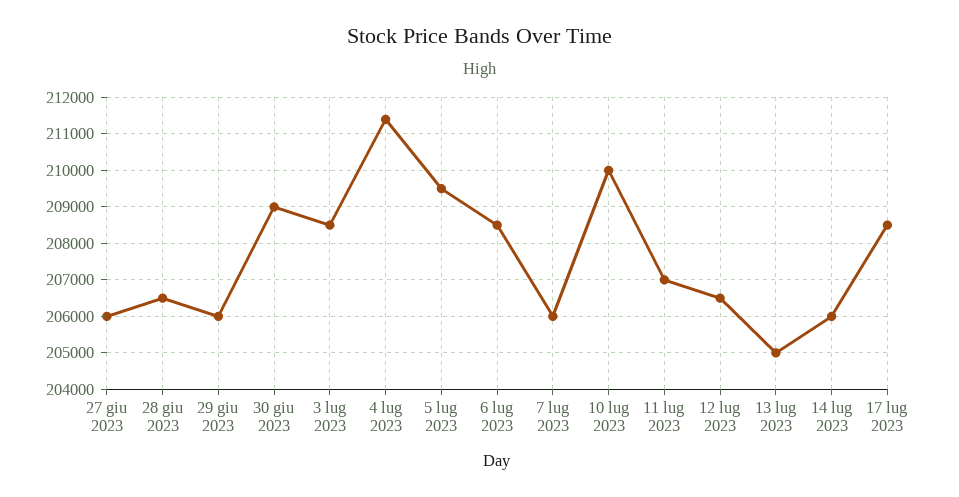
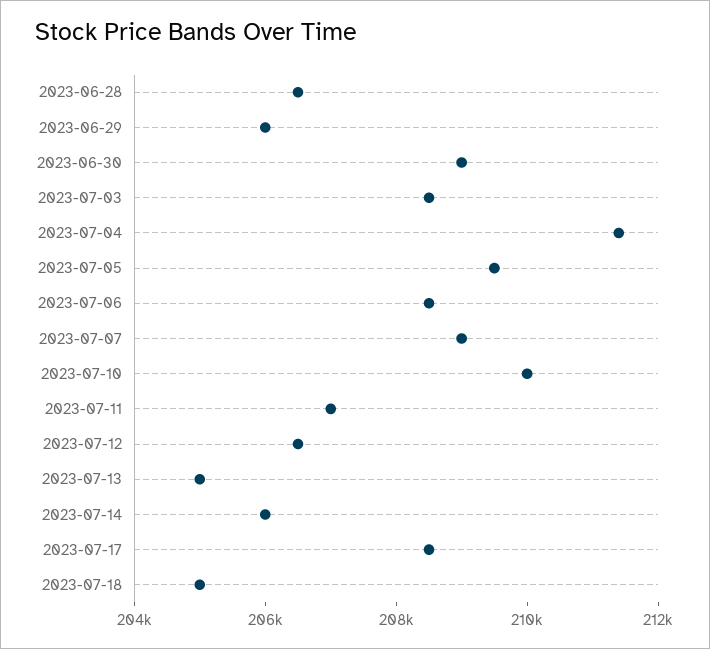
27 giu 2023: 206000 -> none
7 lug 2023: 206000 -> 209000
2023-07-18: none -> 205000

